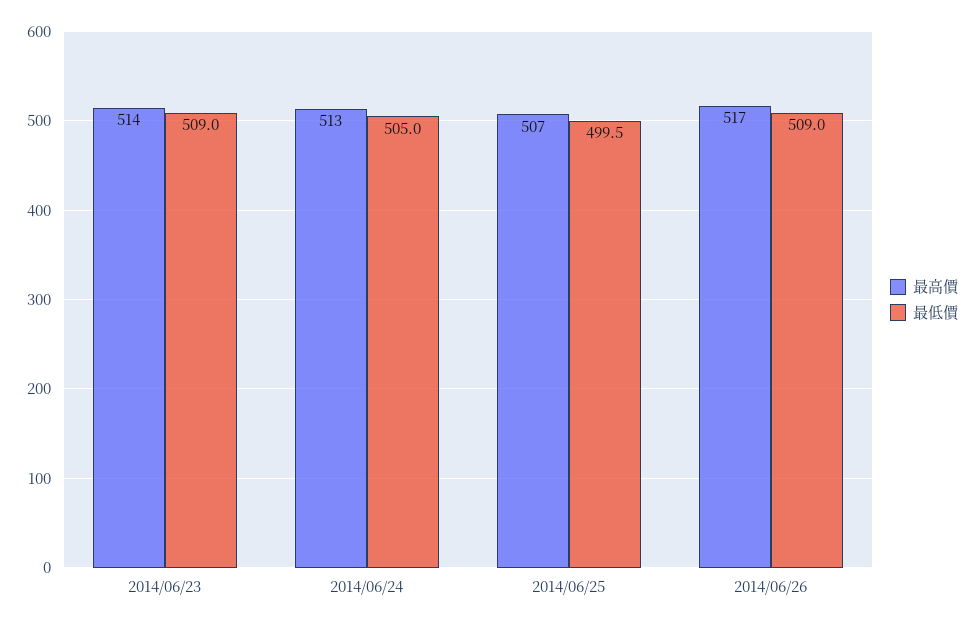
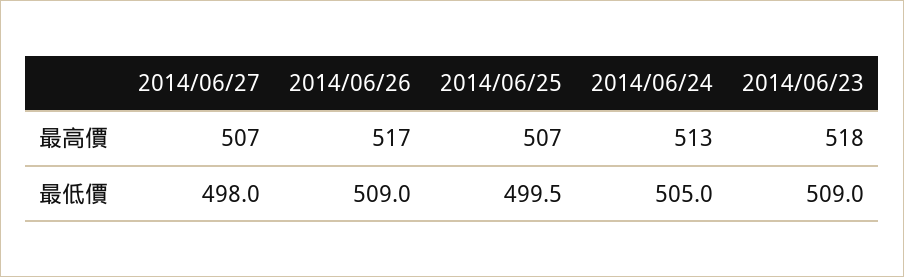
最高價, 2014/06/23: 514 -> 518
最高價, 2014/06/27: none -> 507
最低價, 2014/06/27: none -> 498

